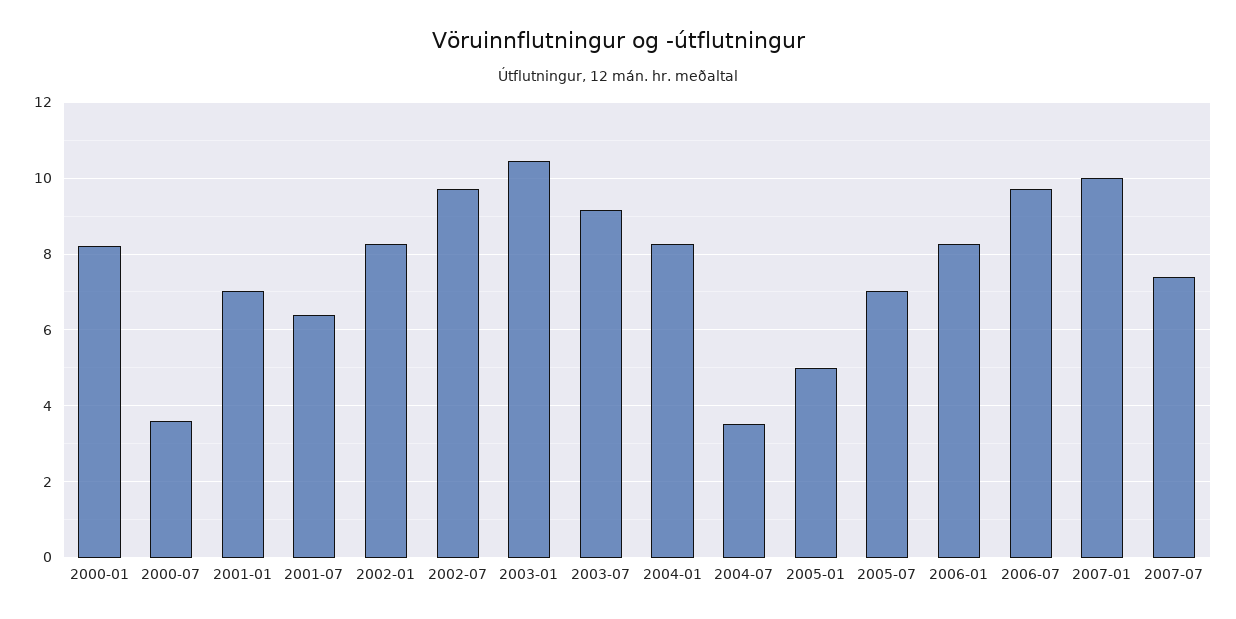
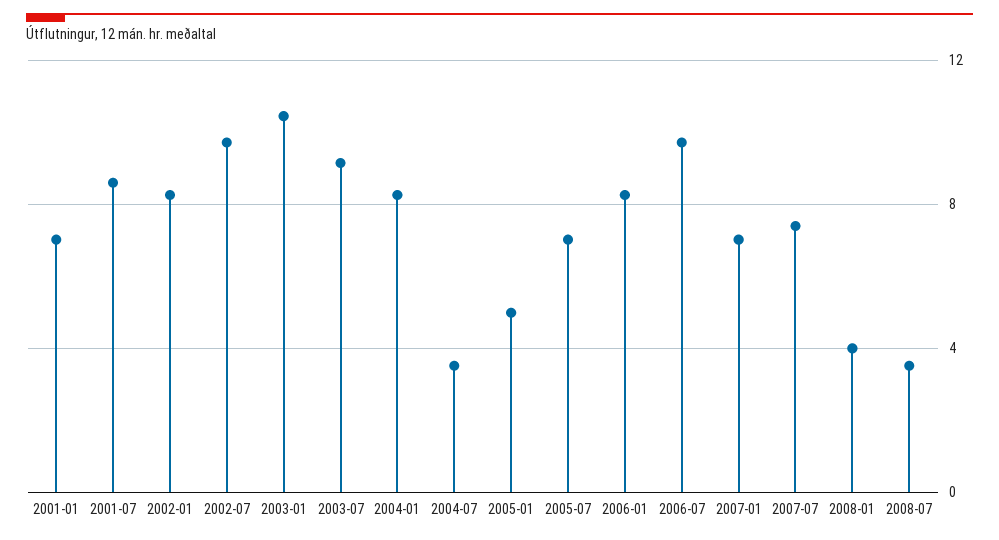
2000-01: 8.2 -> none
2000-07: 3.6 -> none
2001-07: 6.4 -> 8.5
2007-01: 10 -> 7
2008-01: none -> 4
2008-07: none -> 3.5

